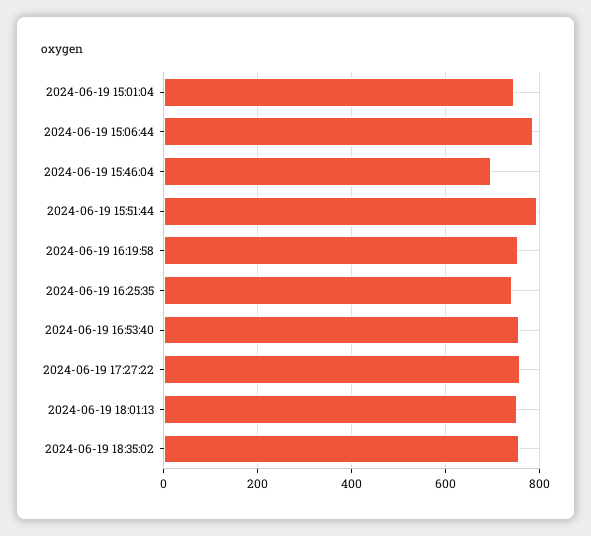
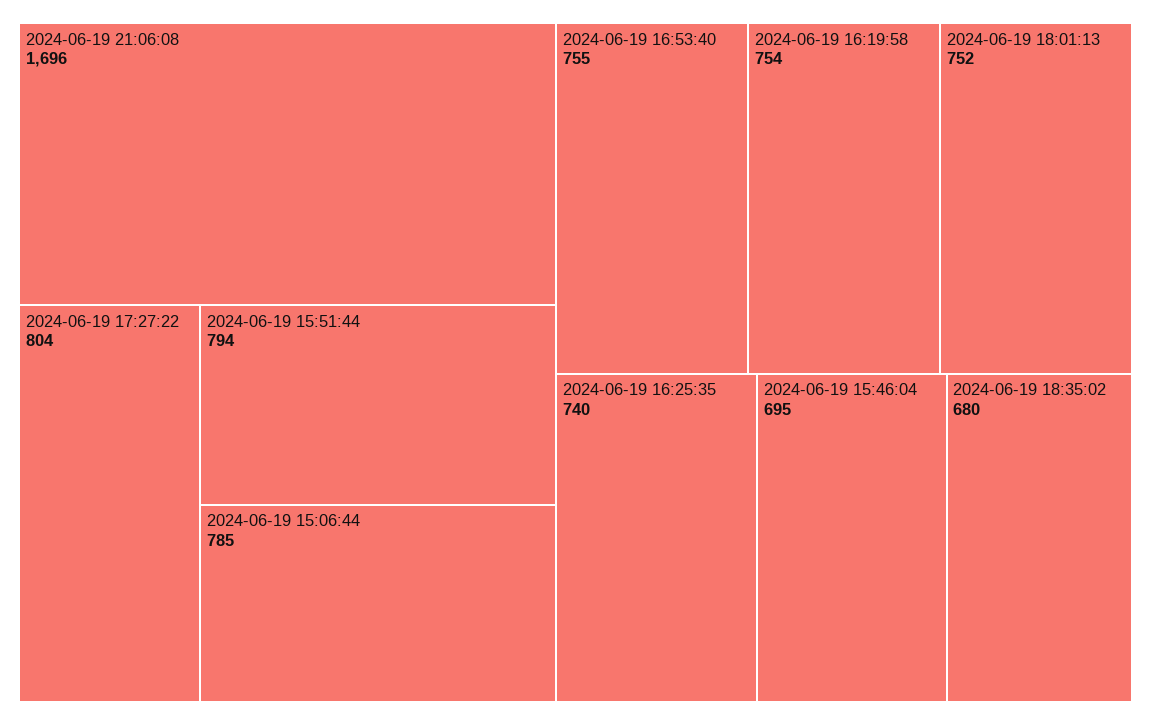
2024-06-19 15:01:04: 740 -> none
2024-06-19 17:27:22: 760 -> 804
2024-06-19 18:35:02: 760 -> 680
2024-06-19 21:06:08: none -> 1696

